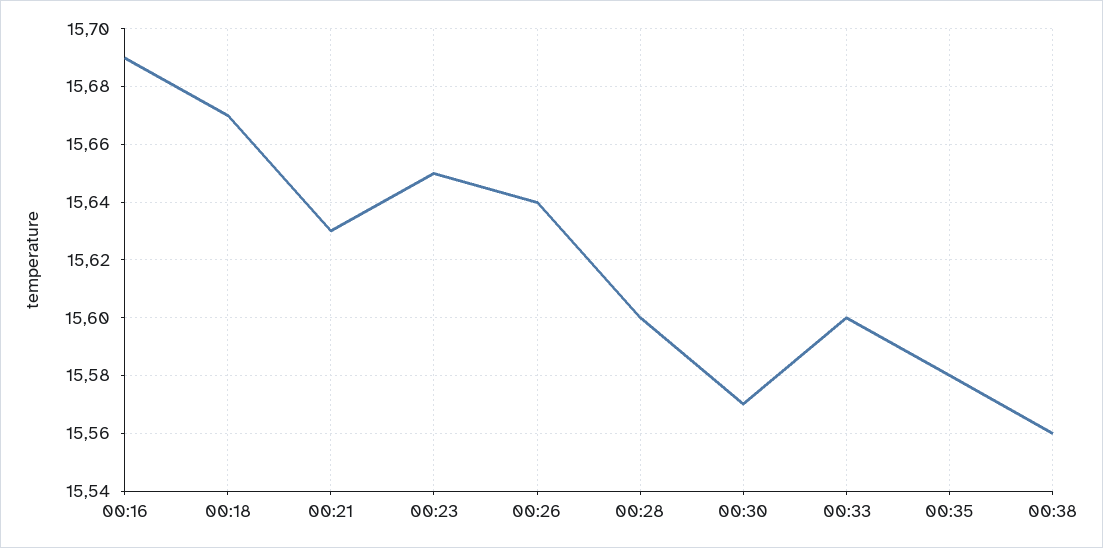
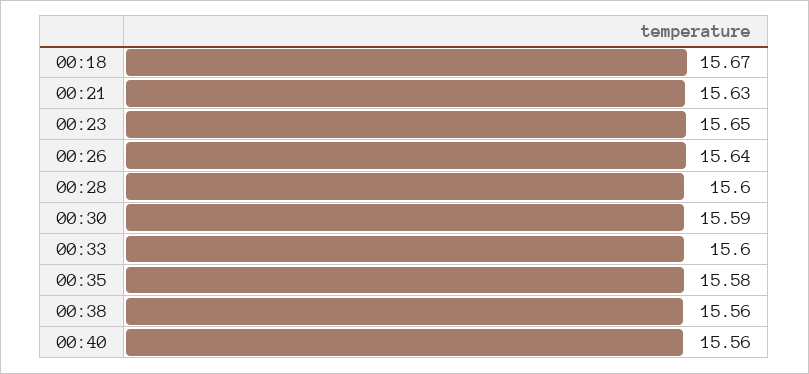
00:16: 15.69 -> none
00:30: 15.57 -> 15.59
00:40: none -> 15.56

